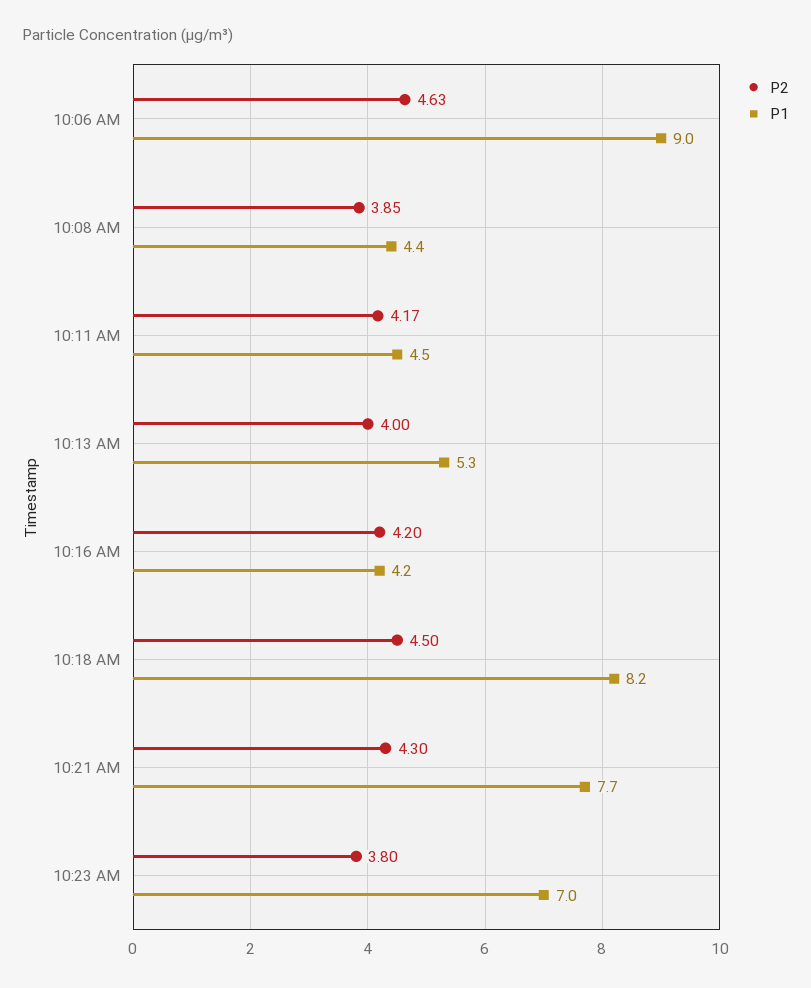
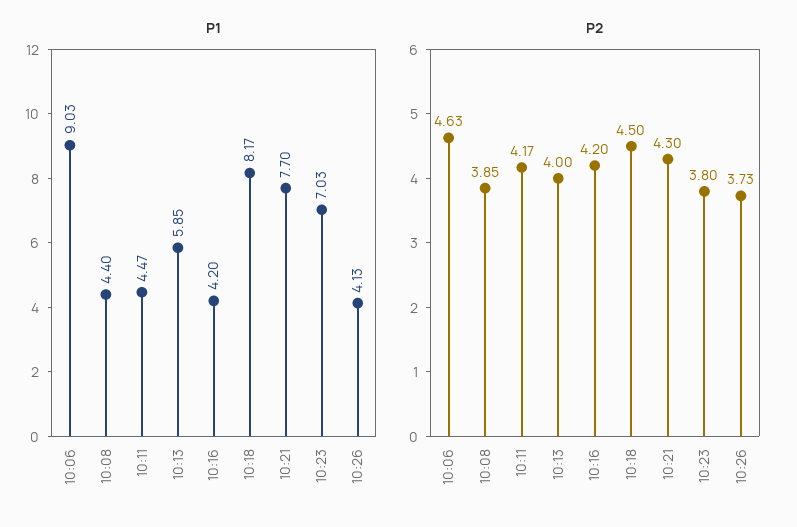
P1, 10:13 AM: 5.3 -> 5.85
P1, 10:26: none -> 4.13
P2, 10:26: none -> 3.73

